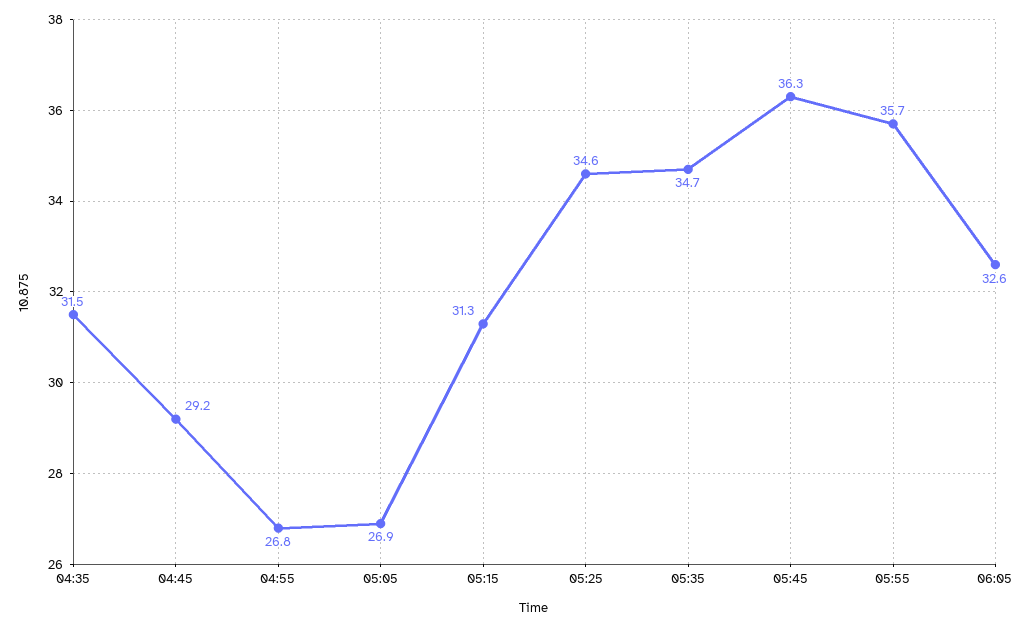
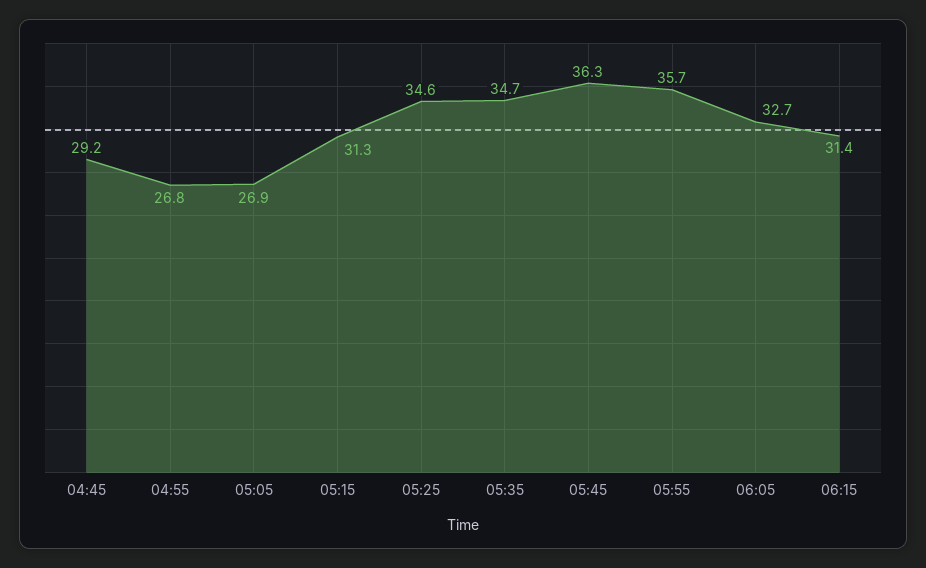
04:35: 31.5 -> none
06:05: 32.6 -> 32.7
06:15: none -> 31.4

